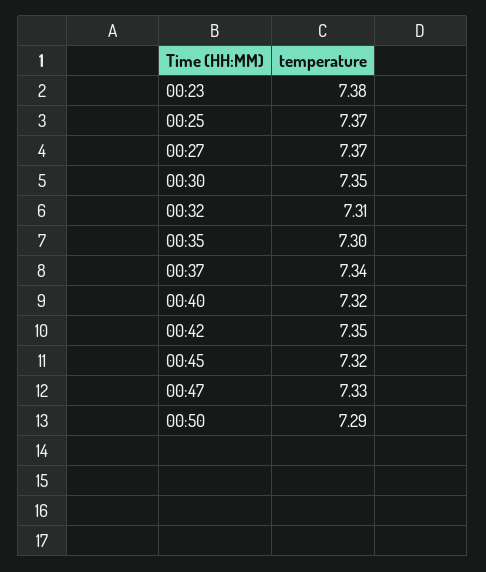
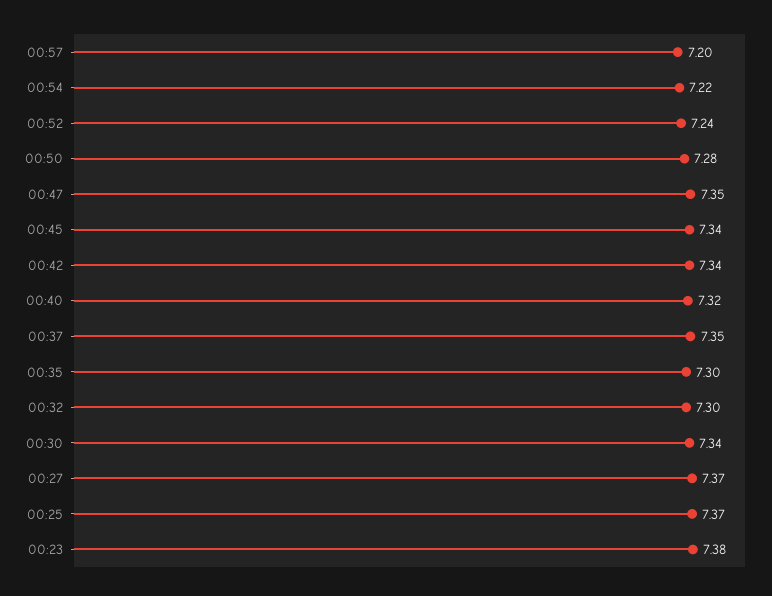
00:30: 7.35 -> 7.34
00:32: 7.31 -> 7.3
00:37: 7.34 -> 7.35
00:42: 7.35 -> 7.34
00:45: 7.32 -> 7.34
00:47: 7.33 -> 7.35
00:50: 7.29 -> 7.28
00:57: none -> 7.2
00:54: none -> 7.22
00:52: none -> 7.24

